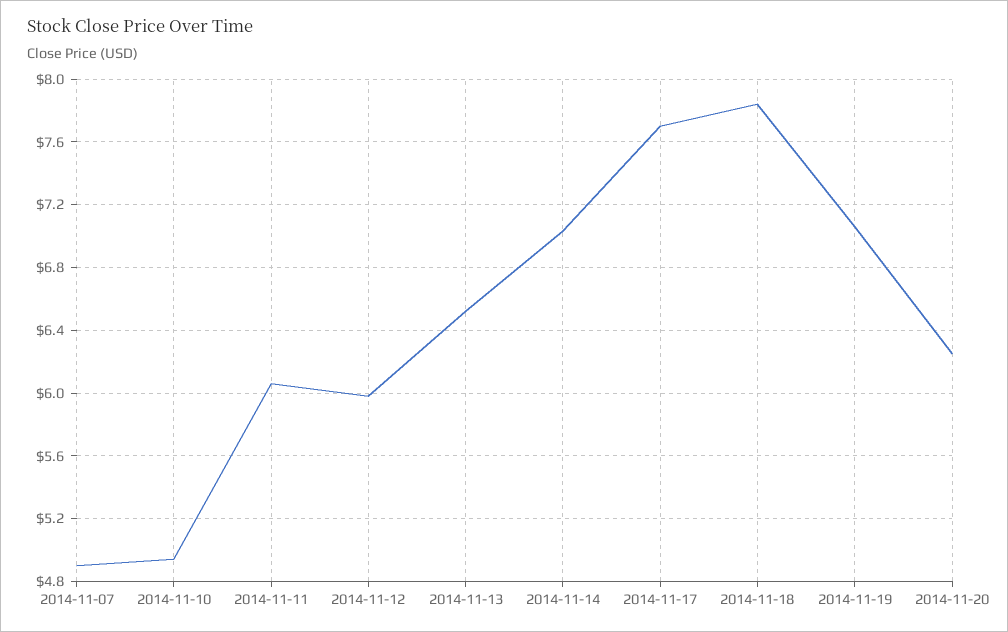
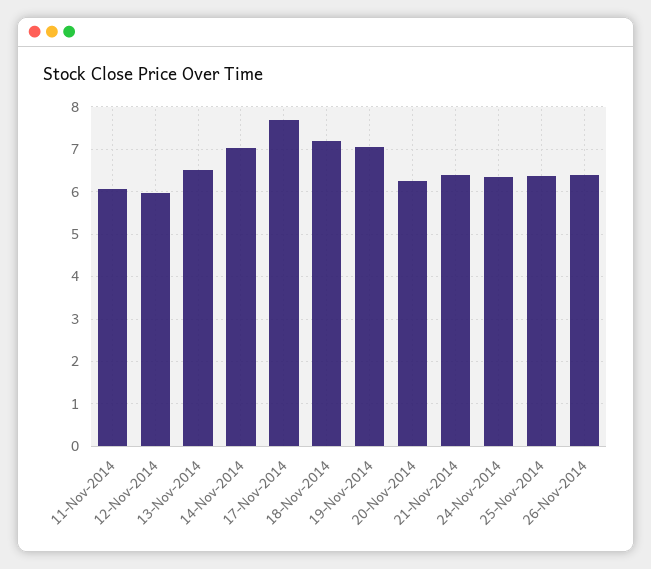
2014-11-07: 4.9 -> none
2014-11-10: 4.95 -> none
2014-11-18: 7.85 -> 7.2
21-Nov-2014: none -> 6.4
24-Nov-2014: none -> 6.4
25-Nov-2014: none -> 6.4
26-Nov-2014: none -> 6.4

